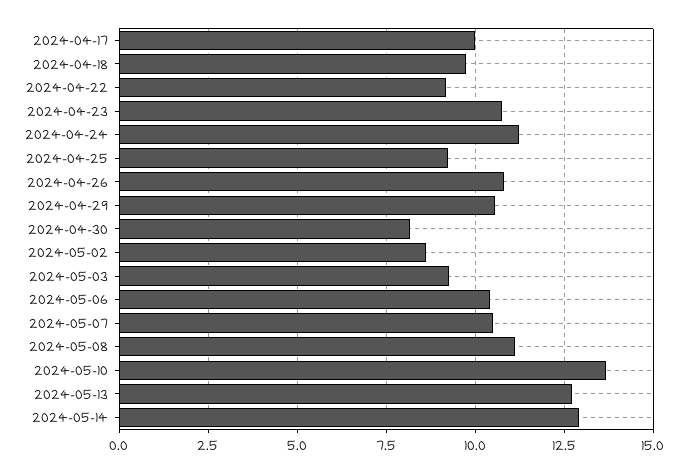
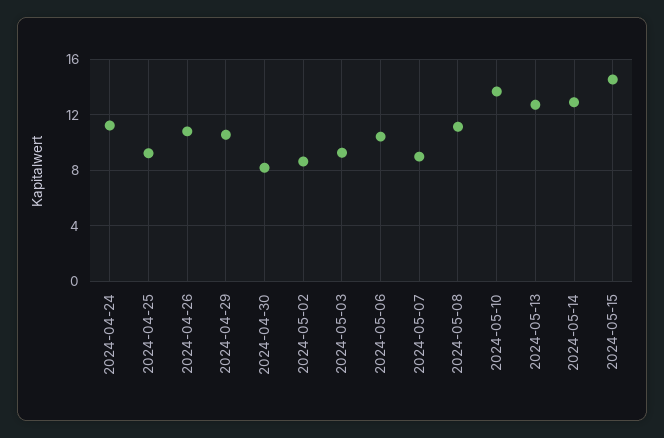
2024-04-17: 10 -> none
2024-04-18: 9.75 -> none
2024-04-22: 9.25 -> none
2024-04-23: 10.75 -> none
2024-05-07: 10.5 -> 9
2024-05-15: none -> 14.5

